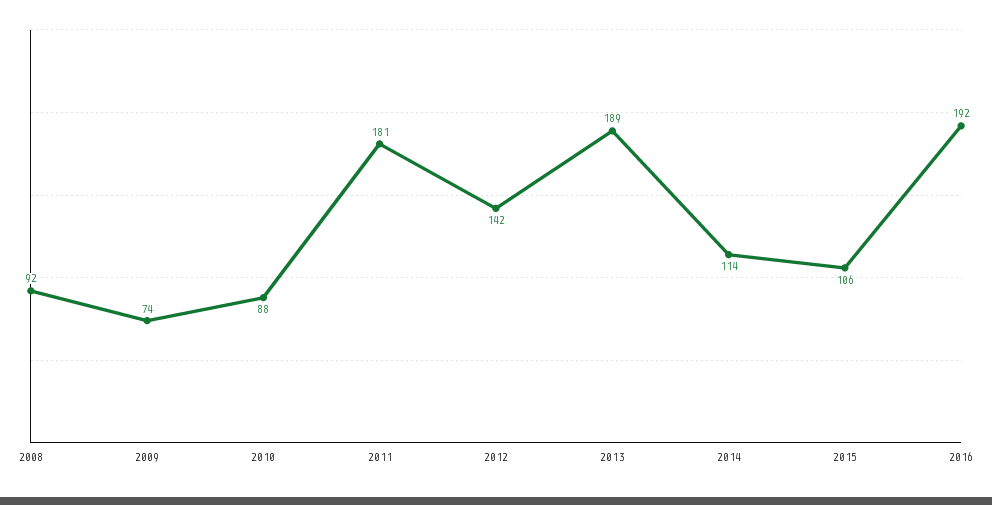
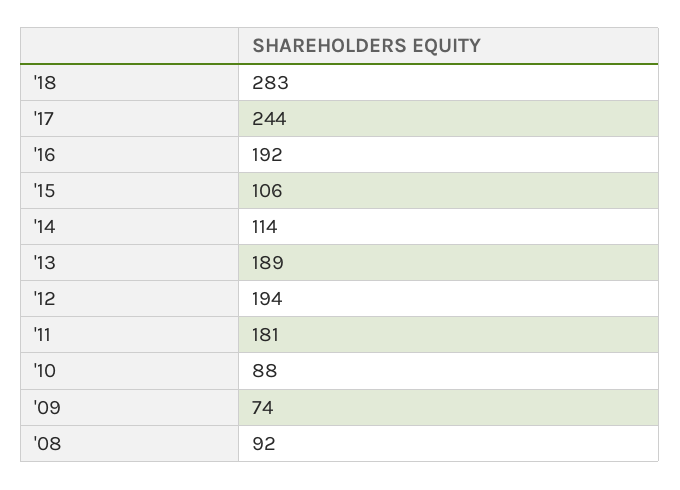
2012: 142 -> 194
'18: none -> 283
'17: none -> 244

